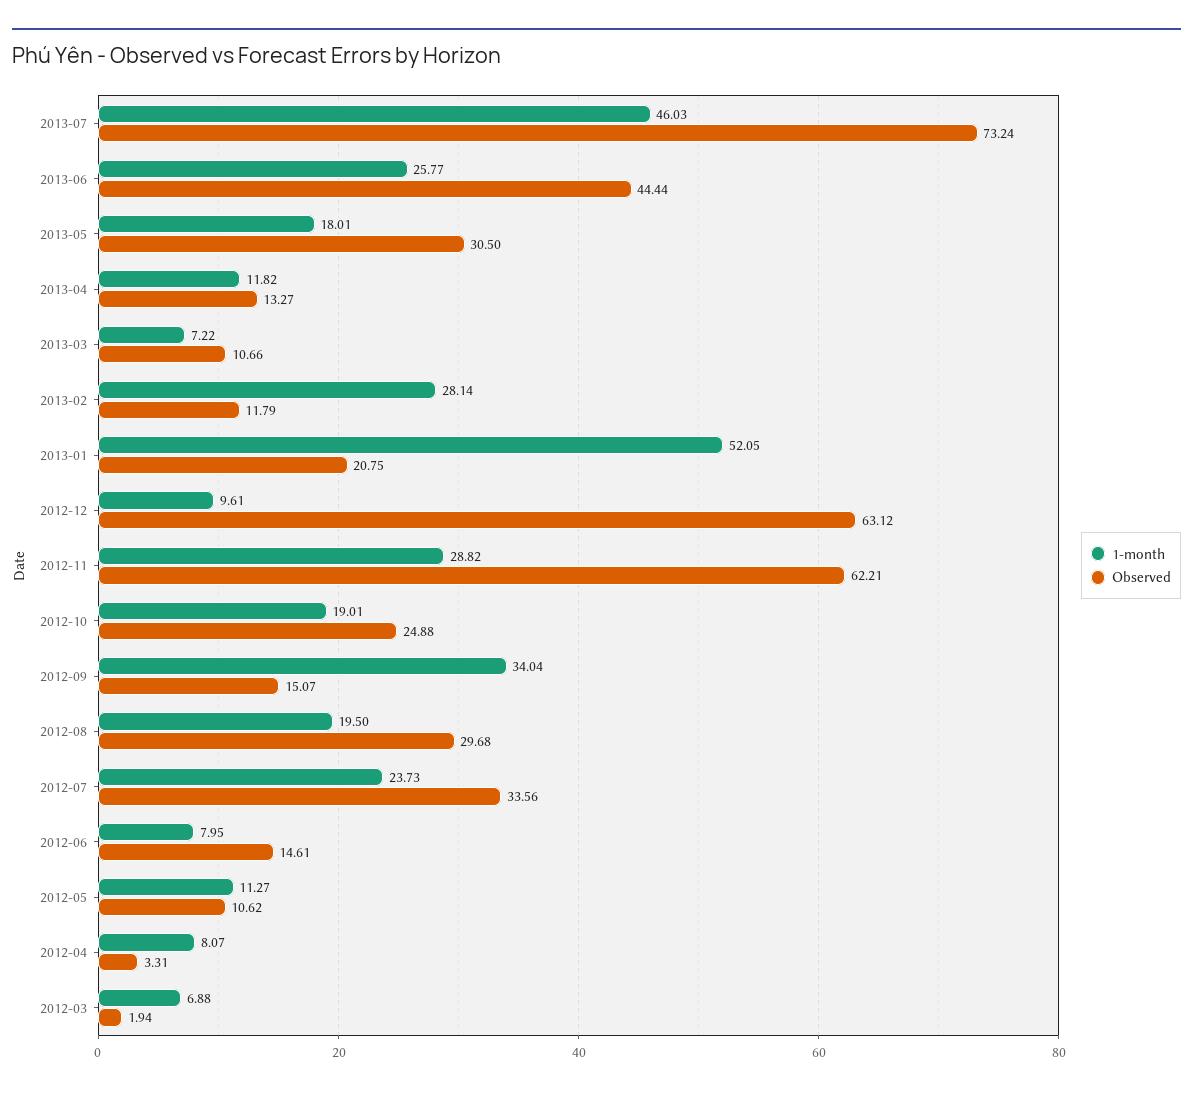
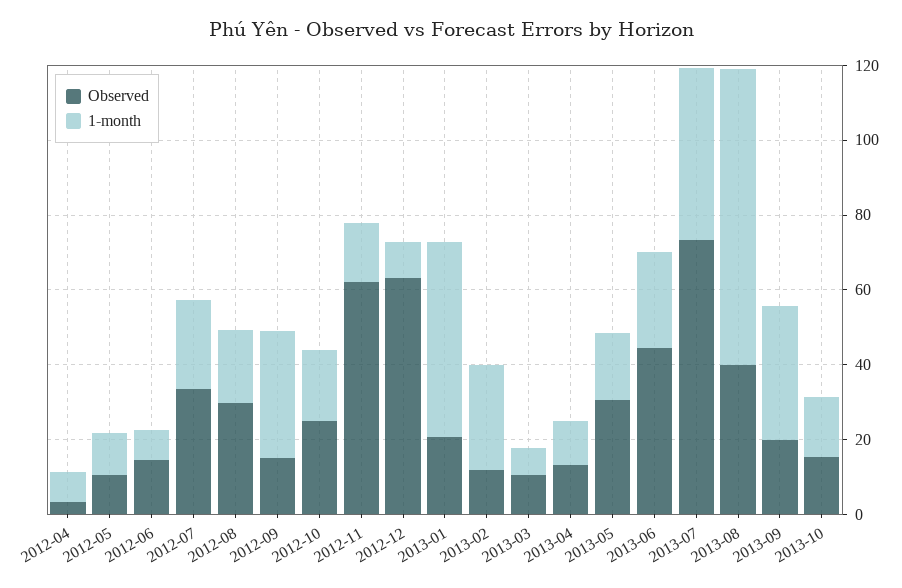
1-month, 2012-11: 28.82 -> 15
1-month, 2012-03: 6.88 -> none
Observed, 2012-03: 1.94 -> none
Observed, 2013-08: none -> 40
1-month, 2013-08: none -> 80
Observed, 2013-09: none -> 20
1-month, 2013-09: none -> 35
Observed, 2013-10: none -> 15
1-month, 2013-10: none -> 15

